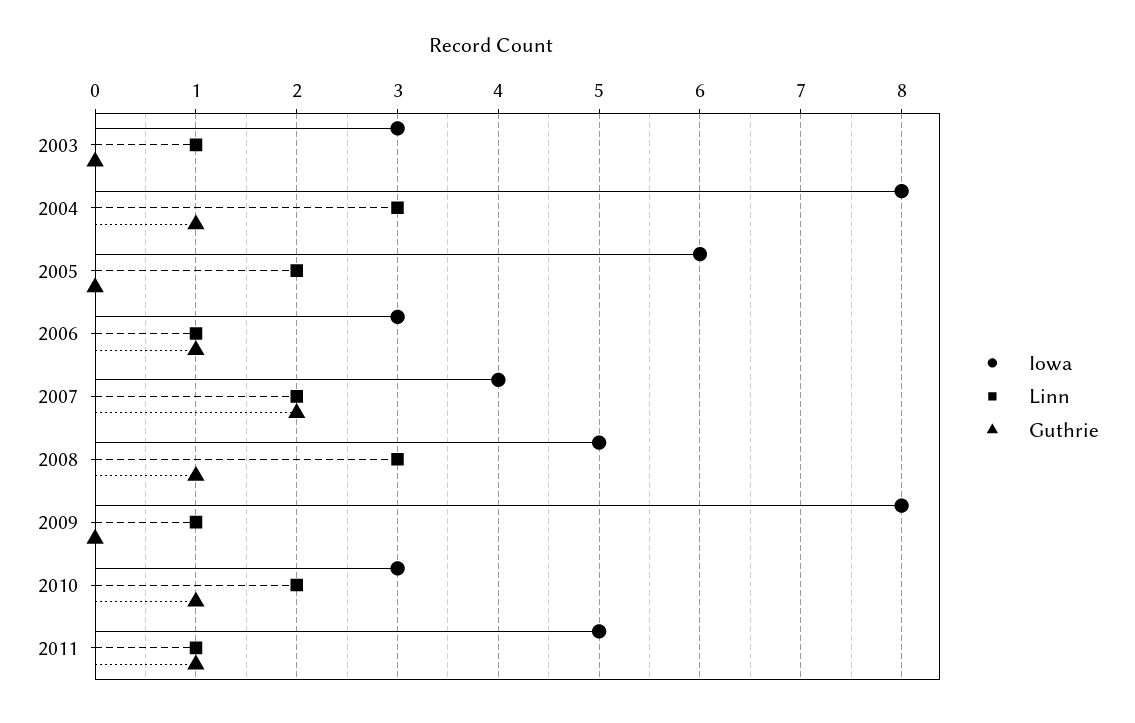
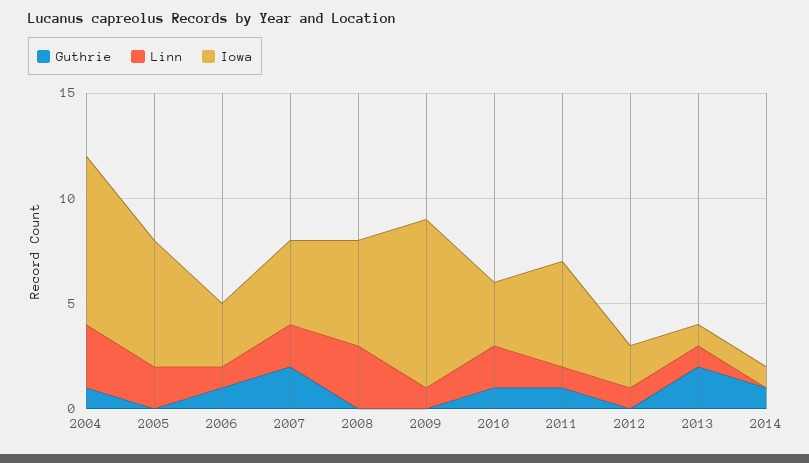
Iowa, 2003: 3 -> none
Linn, 2003: 1 -> none
Guthrie, 2003: 0 -> none
Guthrie, 2008: 1 -> 0
Guthrie, 2012: none -> 0
Linn, 2012: none -> 1
Iowa, 2012: none -> 2
Guthrie, 2013: none -> 2
Linn, 2013: none -> 1
Iowa, 2013: none -> 1
Guthrie, 2014: none -> 1
Linn, 2014: none -> 0
Iowa, 2014: none -> 1

